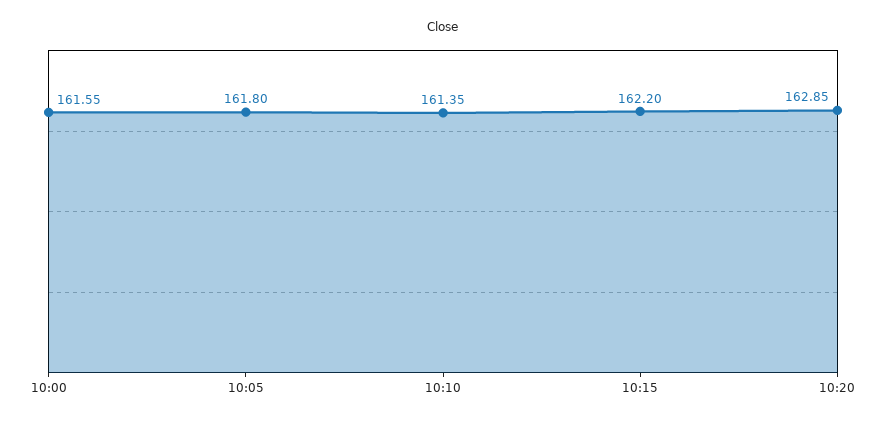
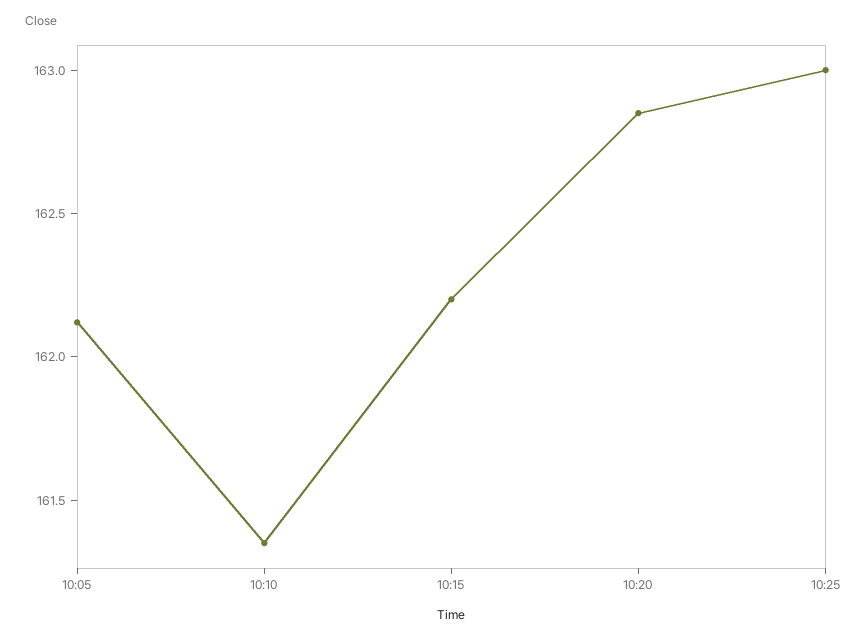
10:00: 161.55 -> none
10:05: 161.8 -> 162.1
10:25: none -> 163

